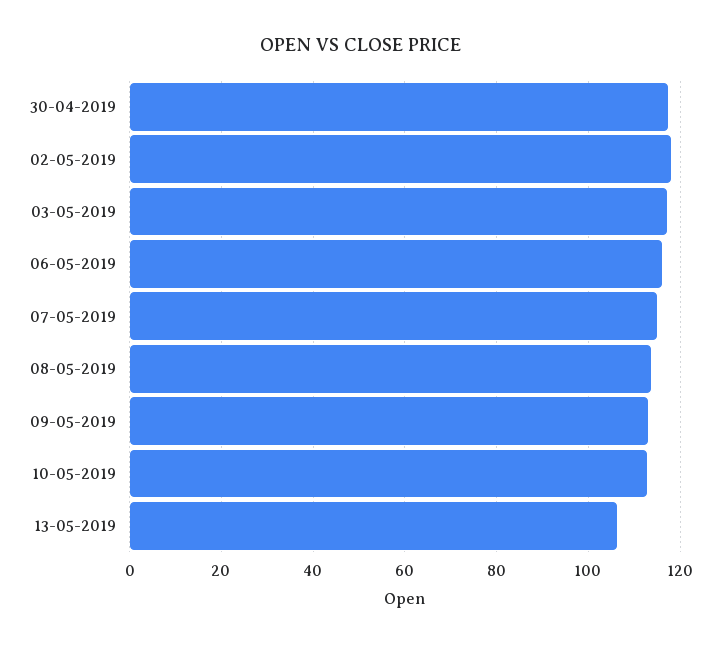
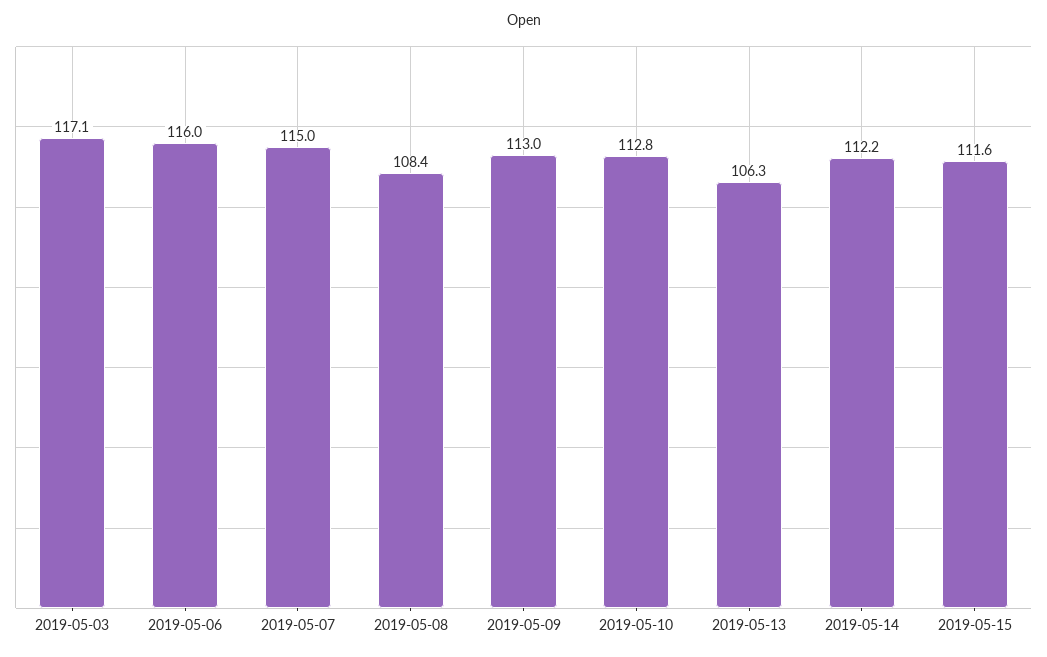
30-04-2019: 118 -> none
02-05-2019: 118 -> none
08-05-2019: 114 -> 108.4
2019-05-14: none -> 112.2
2019-05-15: none -> 111.6

